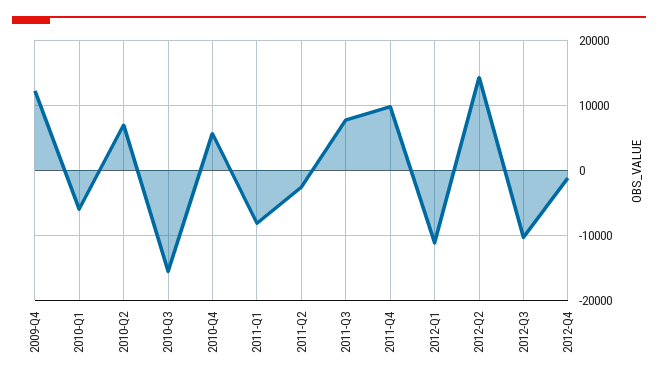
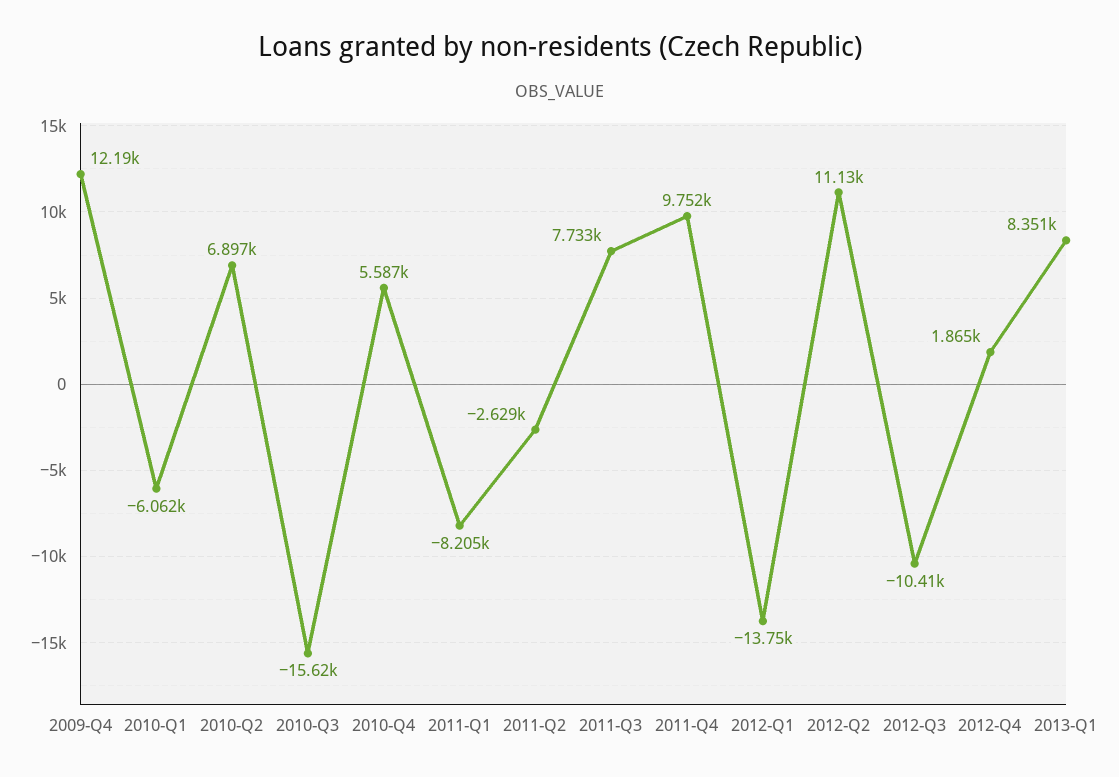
2012-Q1: -11000 -> -13750
2012-Q2: 14000 -> 11130
2012-Q4: -1000 -> 1865
2013-Q1: none -> 8351

